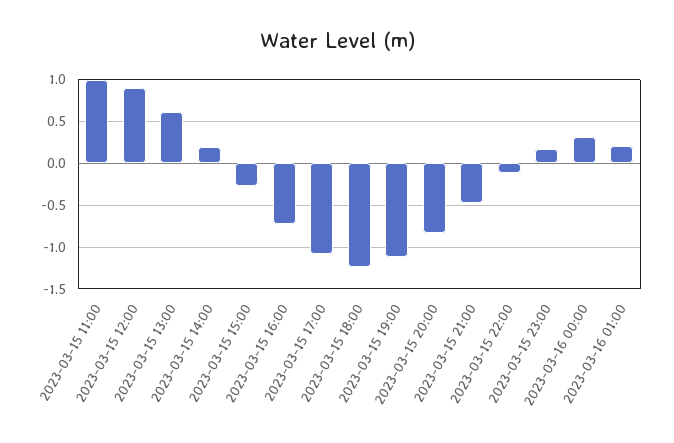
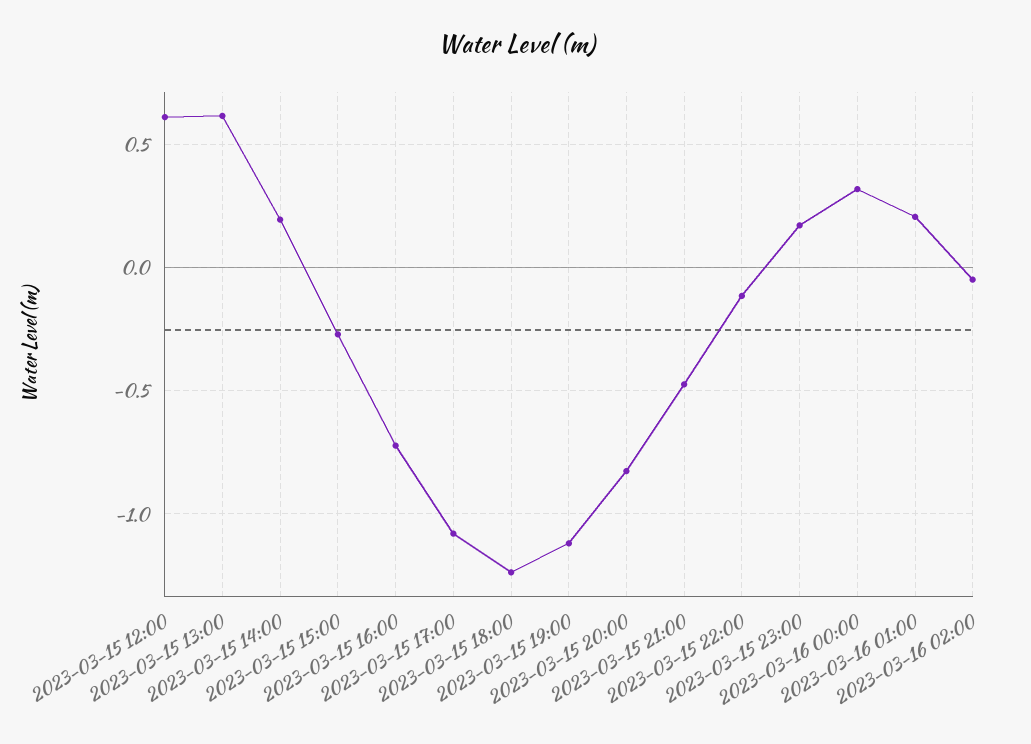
2023-03-15 11:00: 1 -> none
2023-03-15 12:00: 0.9 -> 0.6
2023-03-16 02:00: none -> -0.05

